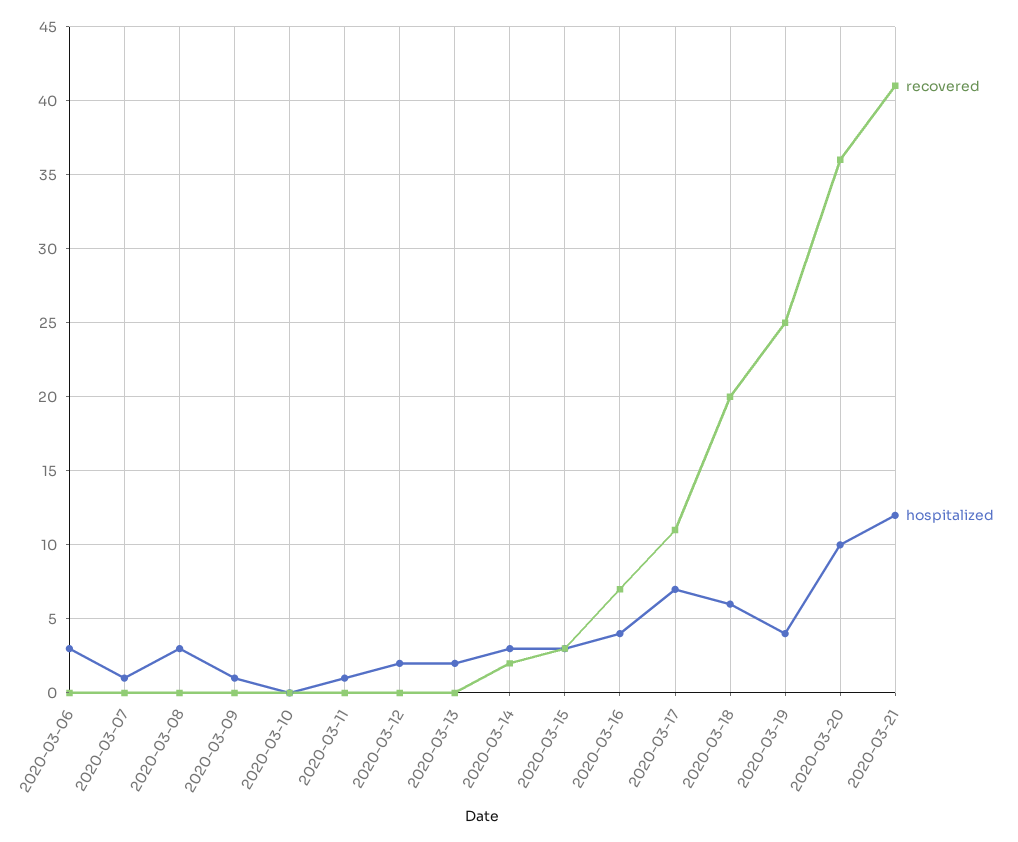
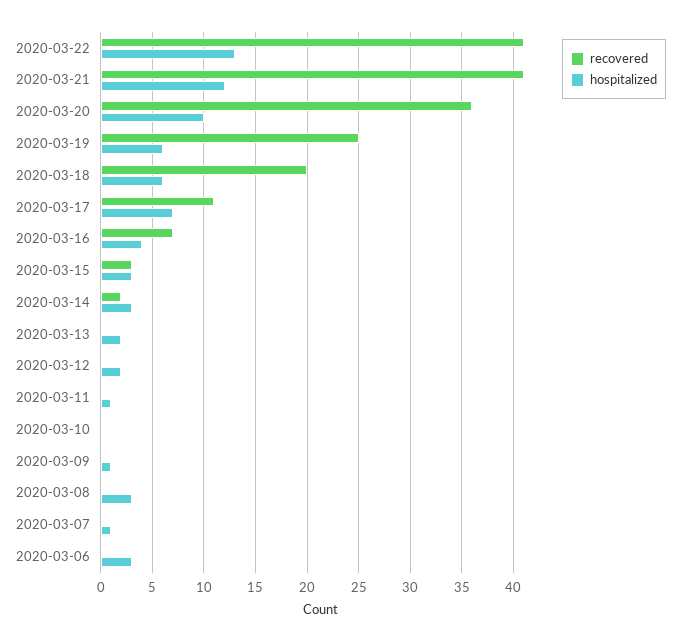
hospitalized, 2020-03-19: 4 -> 6
recovered, 2020-03-22: none -> 41
hospitalized, 2020-03-22: none -> 13

